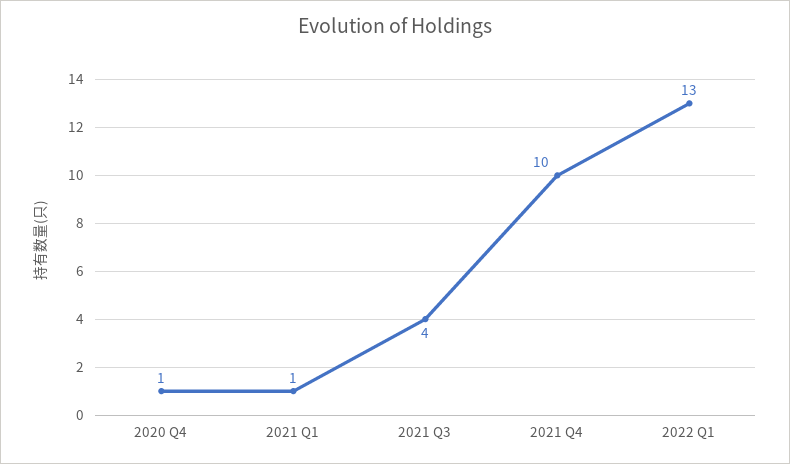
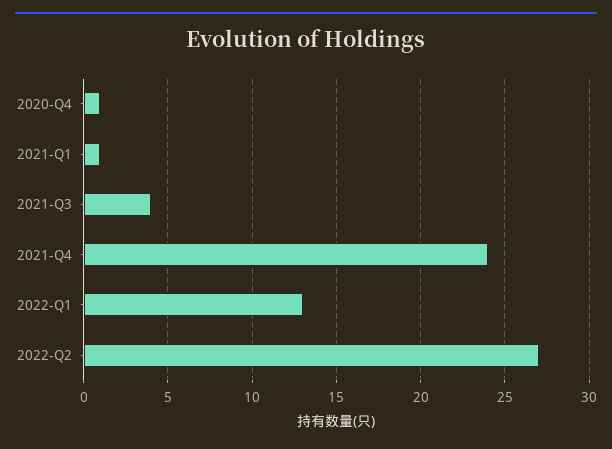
2021 Q4: 10 -> 24
2022-Q2: none -> 27

